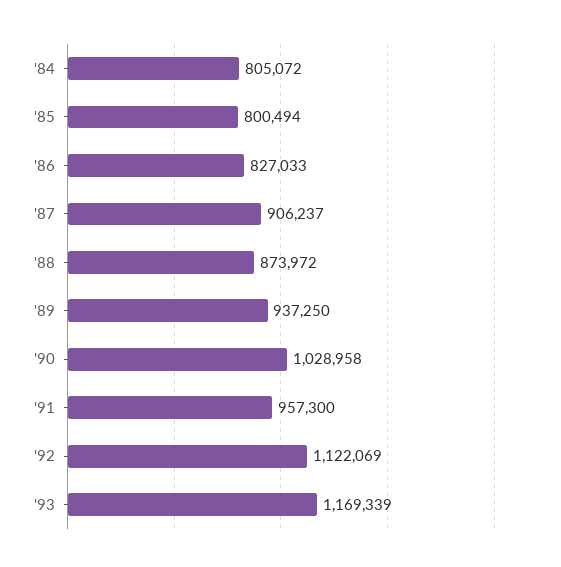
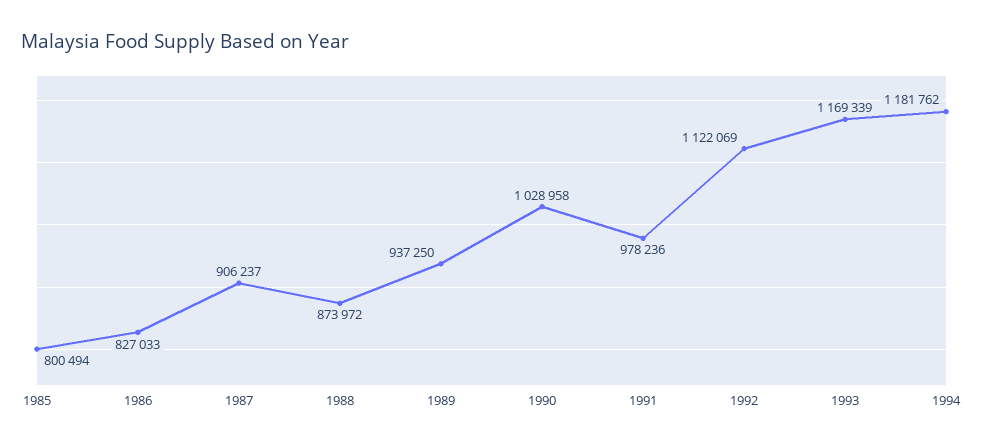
'84: 805072 -> none
'91: 957300 -> 978236
1994: none -> 1181762

